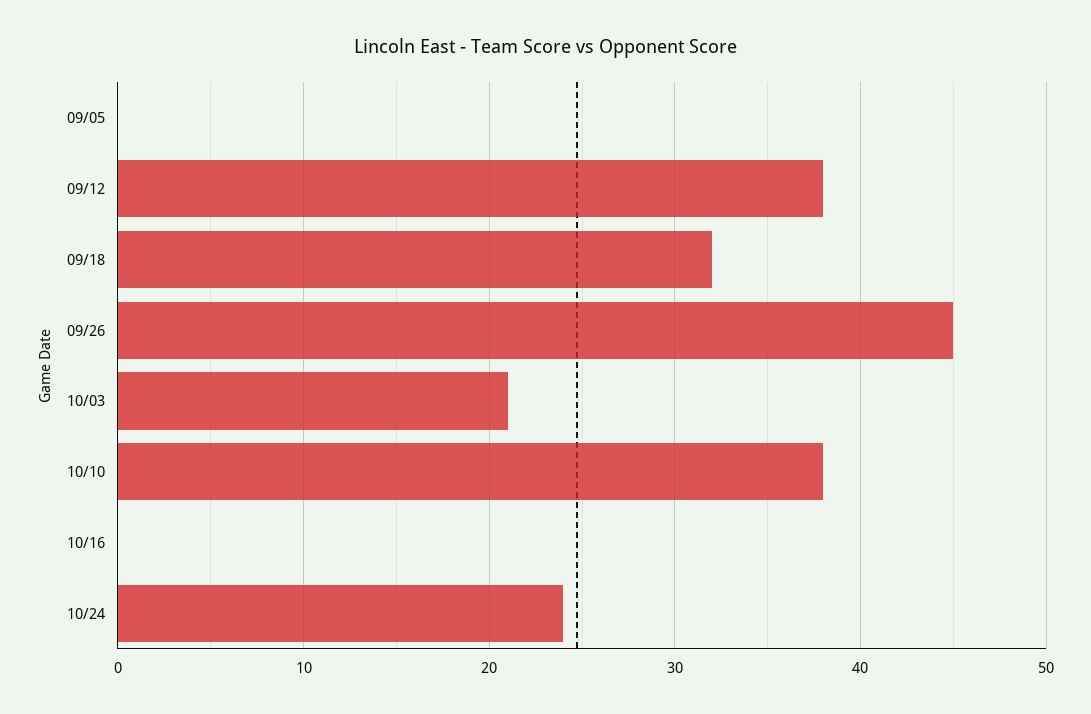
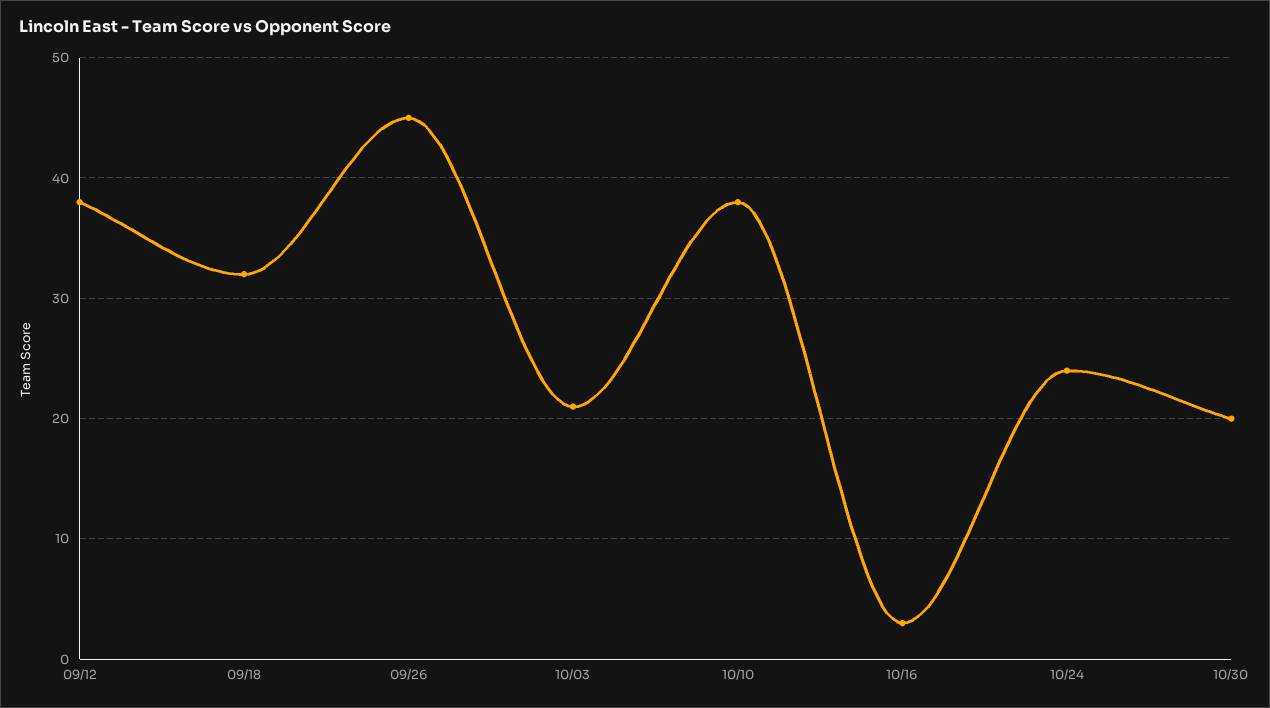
09/05: 0 -> none
10/16: 0 -> 3
10/30: none -> 20

